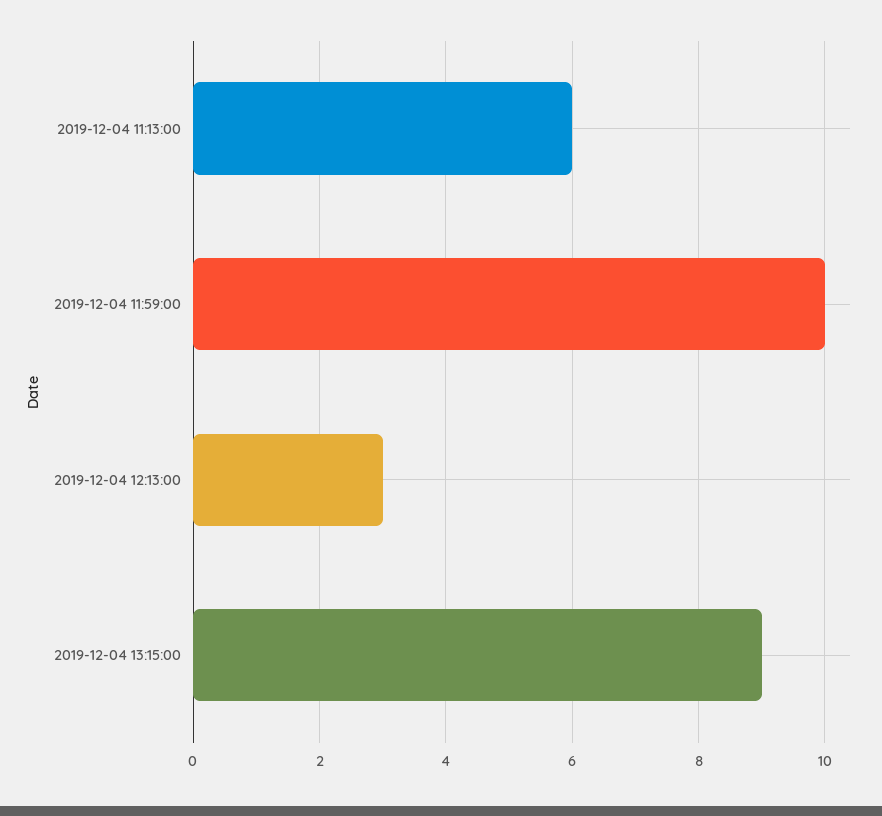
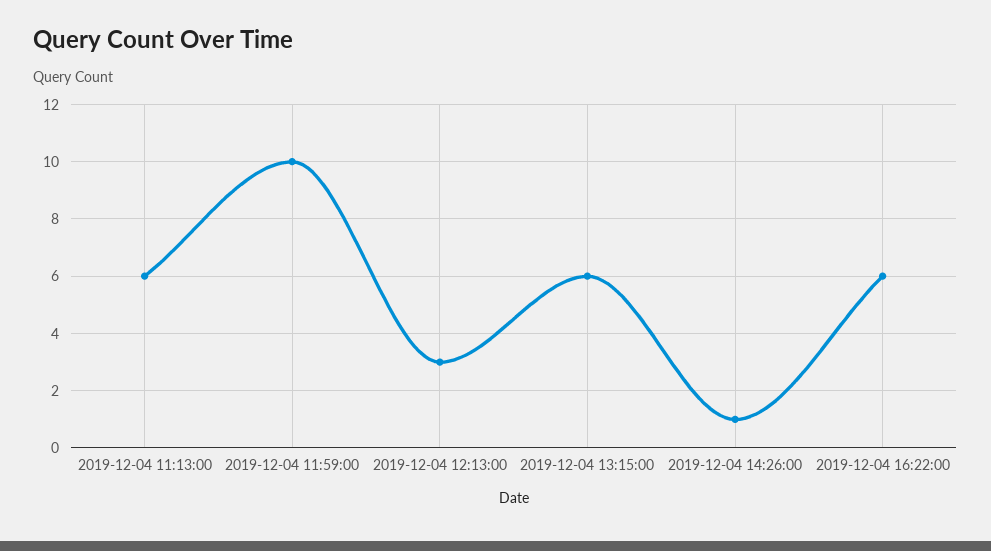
2019-12-04 13:15:00: 9 -> 6
2019-12-04 14:26:00: none -> 1
2019-12-04 16:22:00: none -> 6

